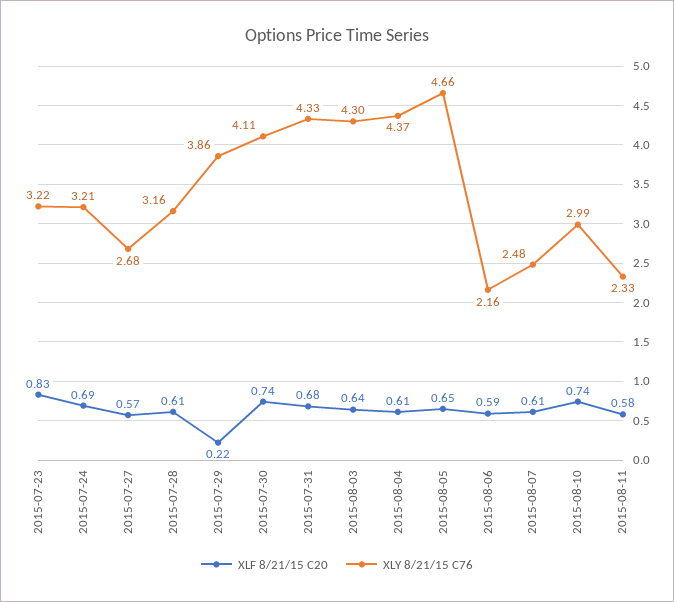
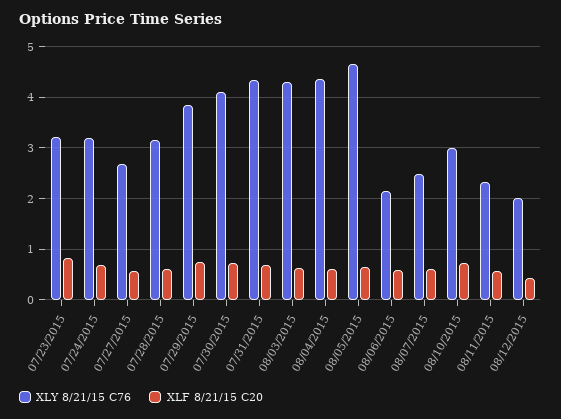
XLF 8/21/15 C20, 2015-07-29: 0.22 -> 0.8
XLY 8/21/15 C76, 08/12/2015: none -> 2
XLF 8/21/15 C20, 08/12/2015: none -> 0.4

